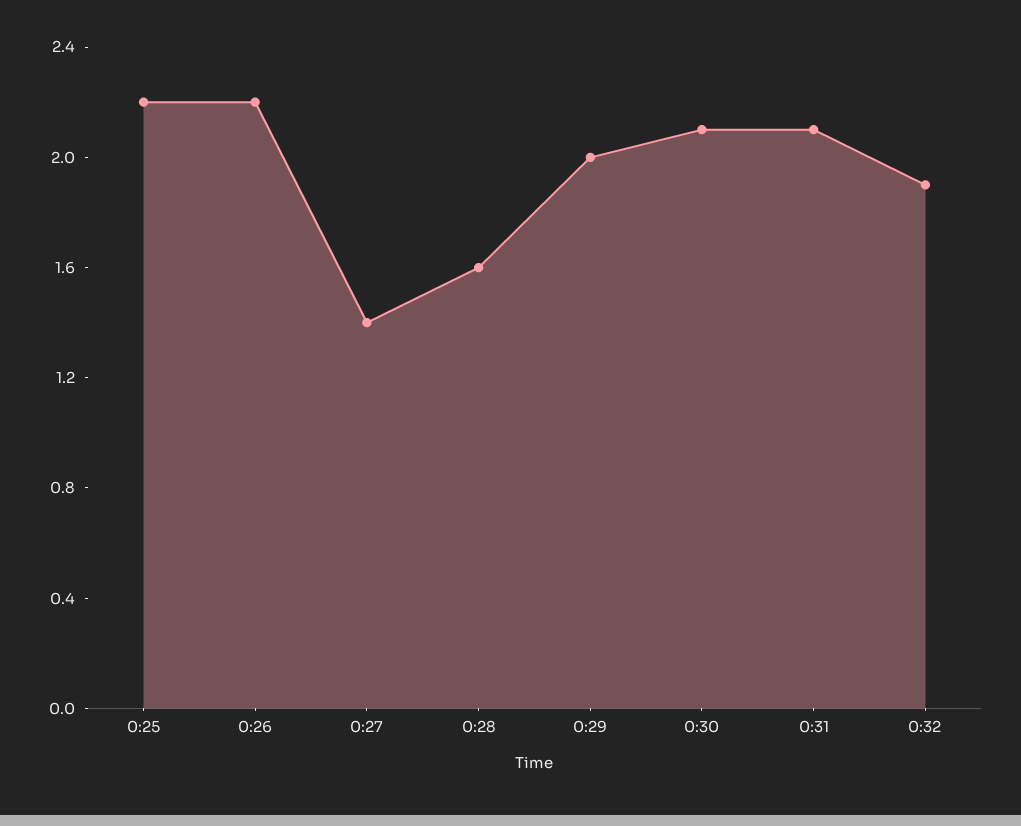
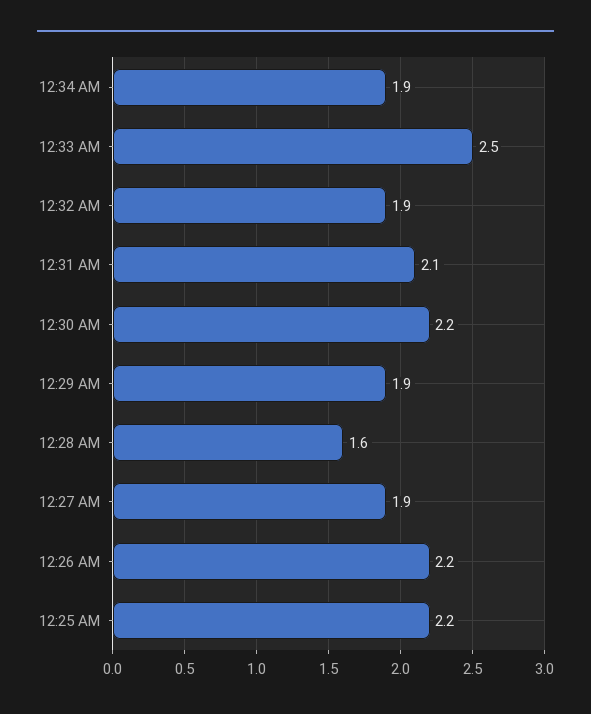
0:27: 1.4 -> 1.9
0:29: 2 -> 1.9
0:30: 2.1 -> 2.2
12:34 AM: none -> 1.9
12:33 AM: none -> 2.5

